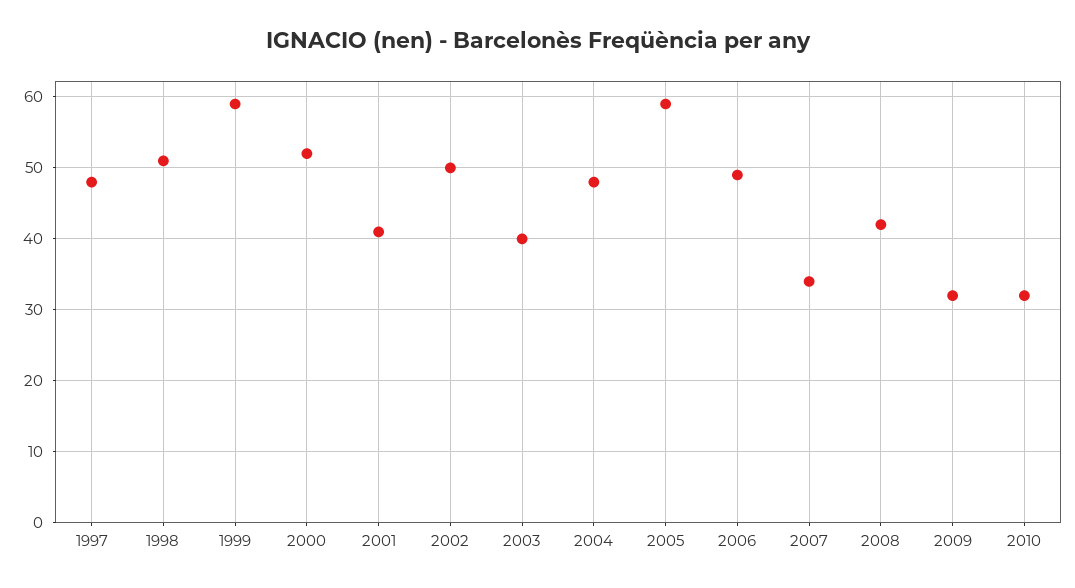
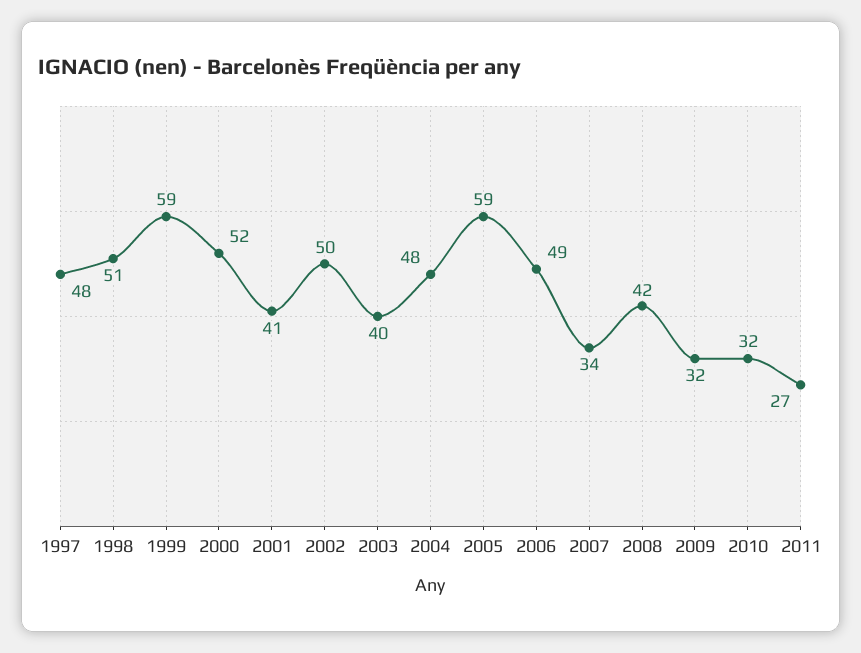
2011: none -> 27

